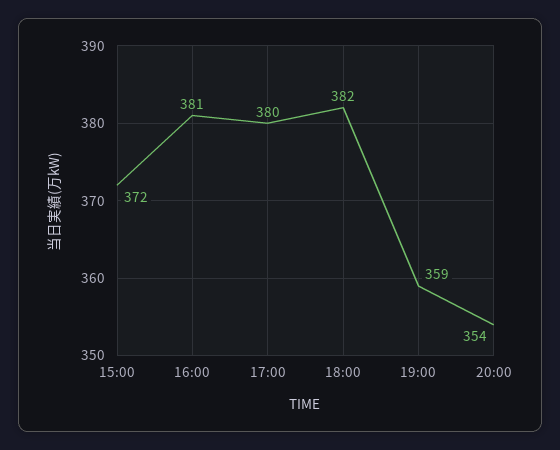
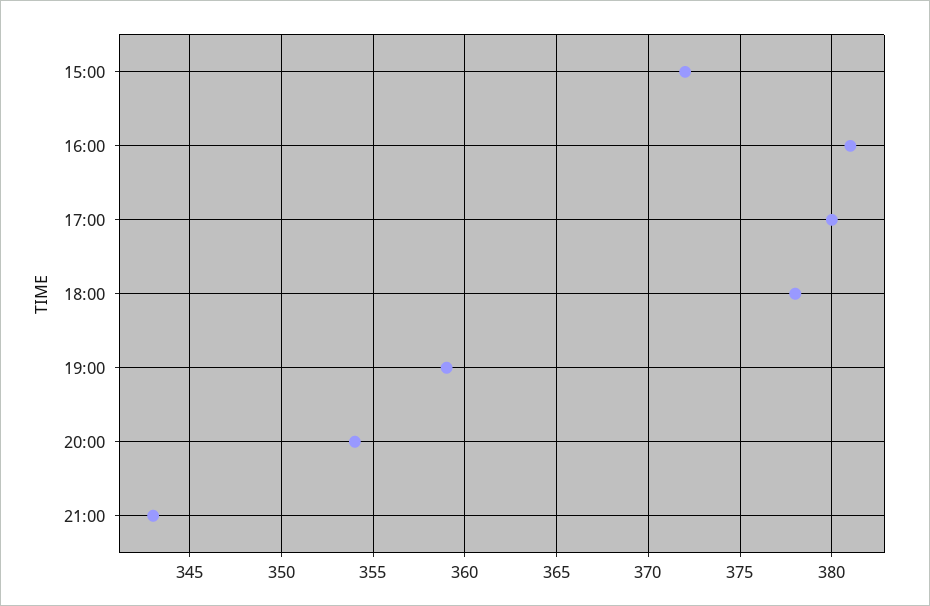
18:00: 382 -> 378
21:00: none -> 343

